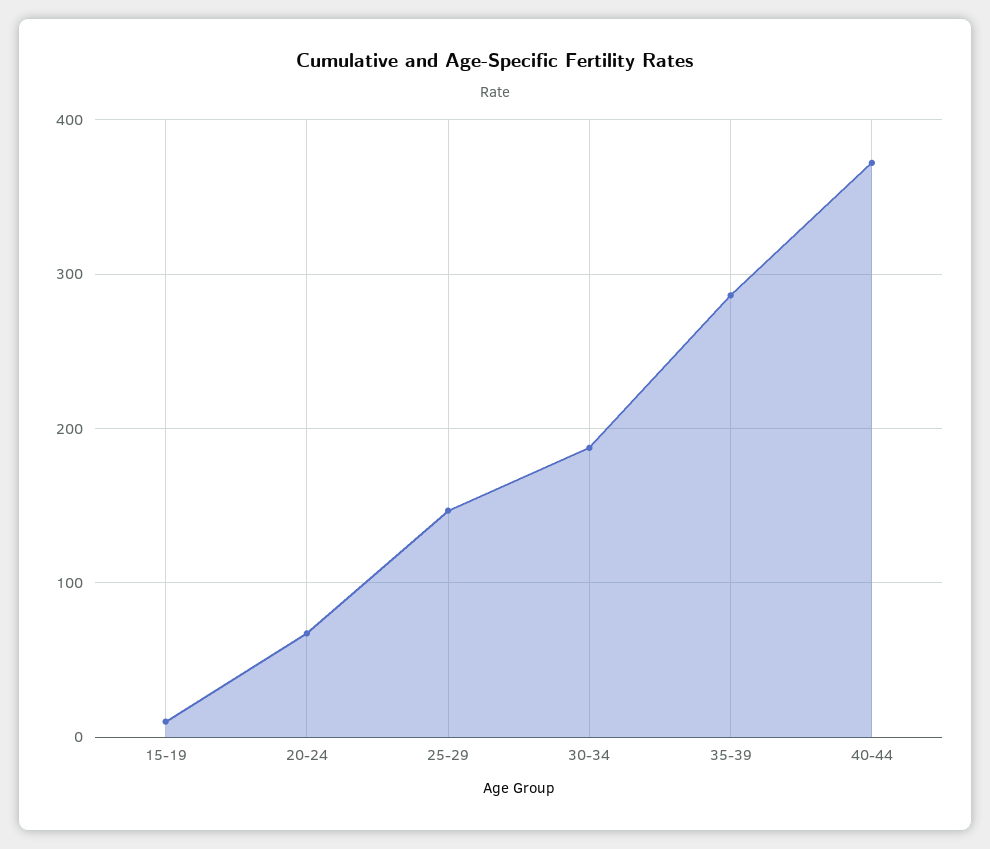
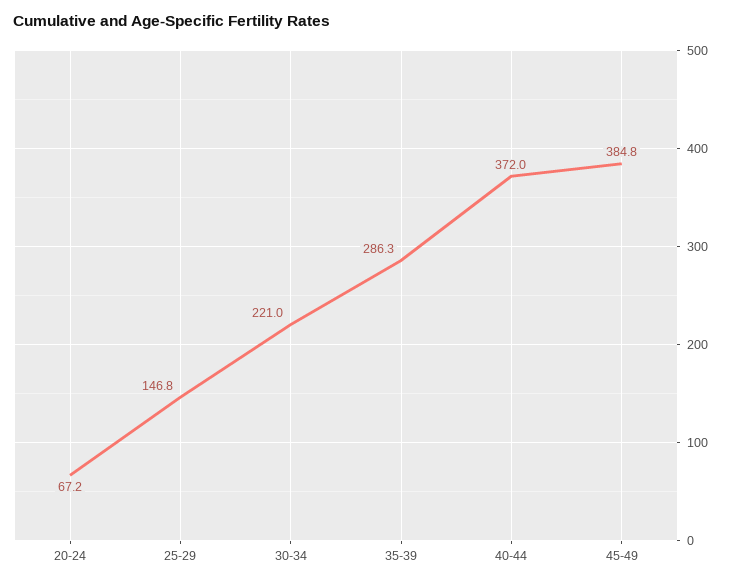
15-19: 10 -> none
30-34: 190 -> 221
45-49: none -> 384.8

